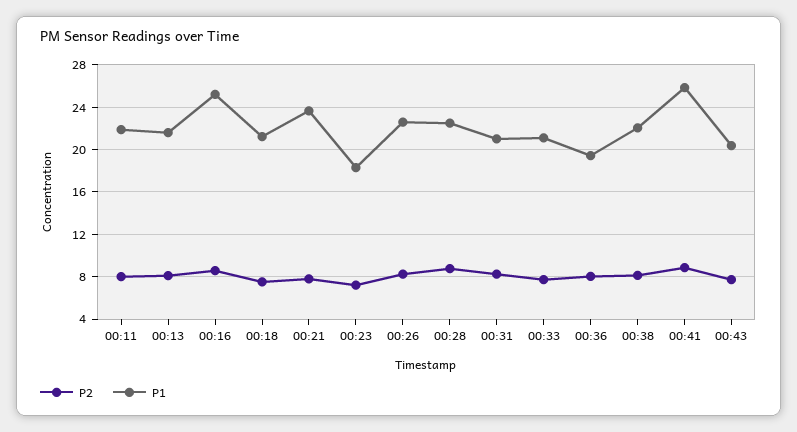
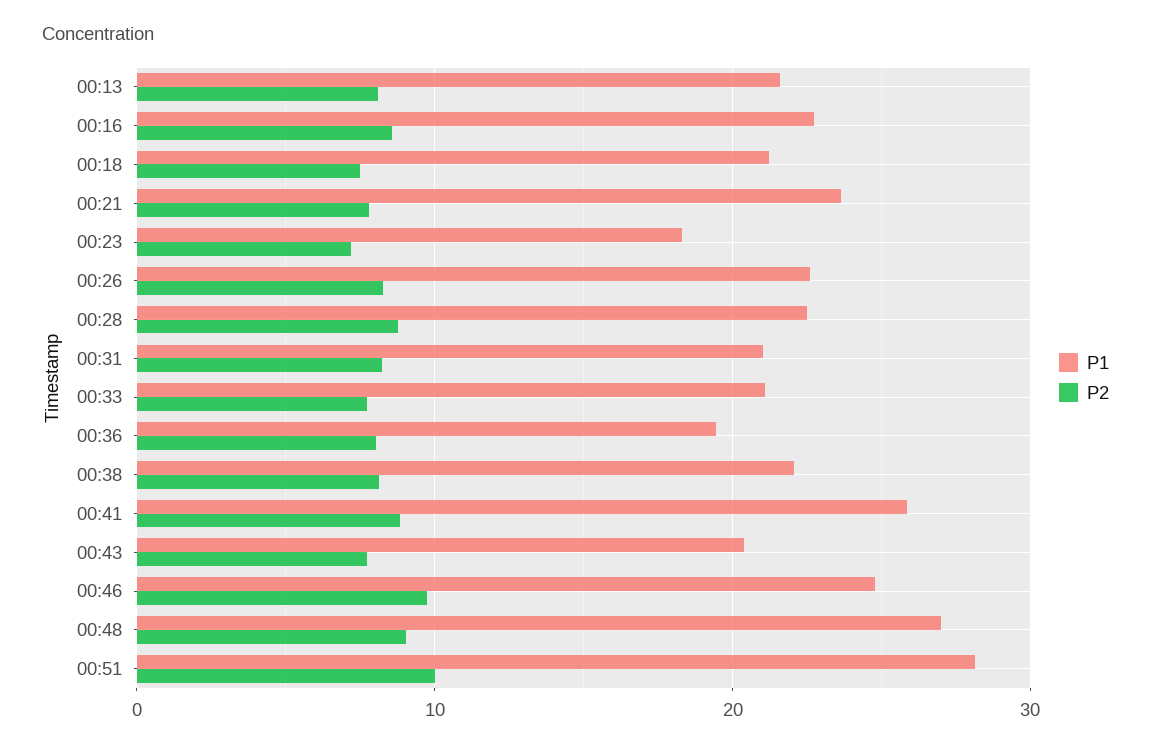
P2, 00:11: 8 -> none
P1, 00:11: 22 -> none
P1, 00:16: 25 -> 23
P1, 00:46: none -> 25
P2, 00:46: none -> 10
P1, 00:48: none -> 27
P2, 00:48: none -> 9
P1, 00:51: none -> 28
P2, 00:51: none -> 10

